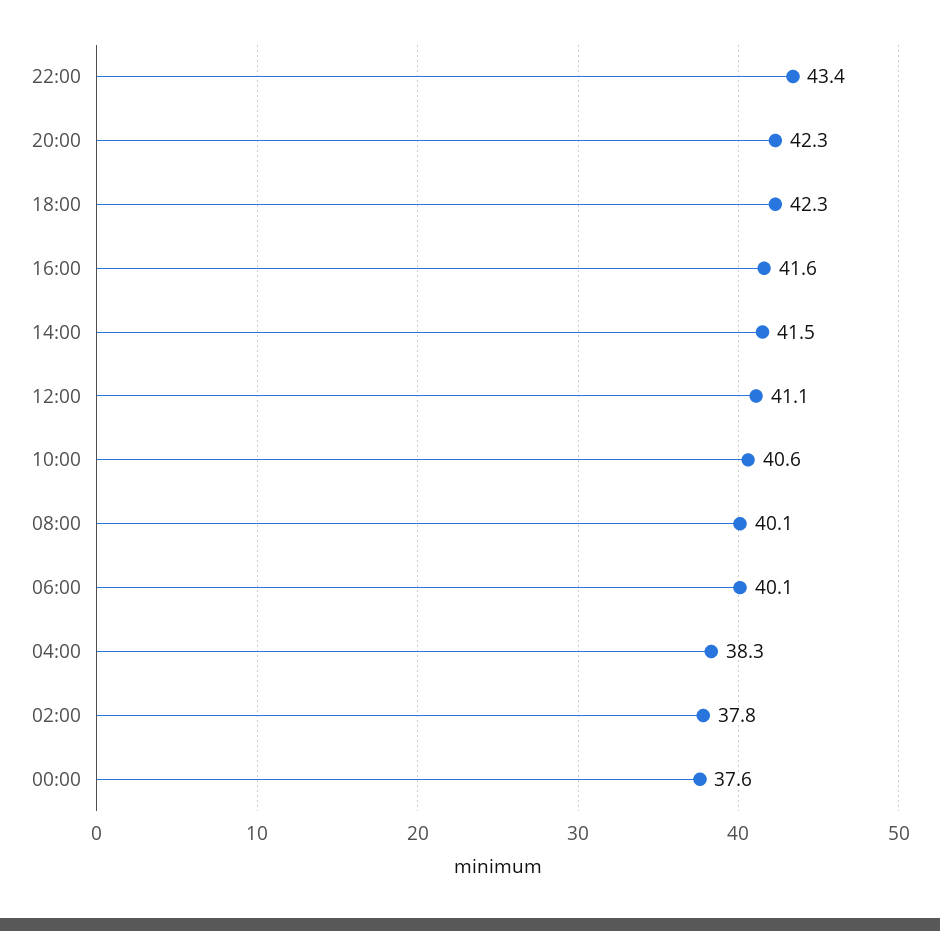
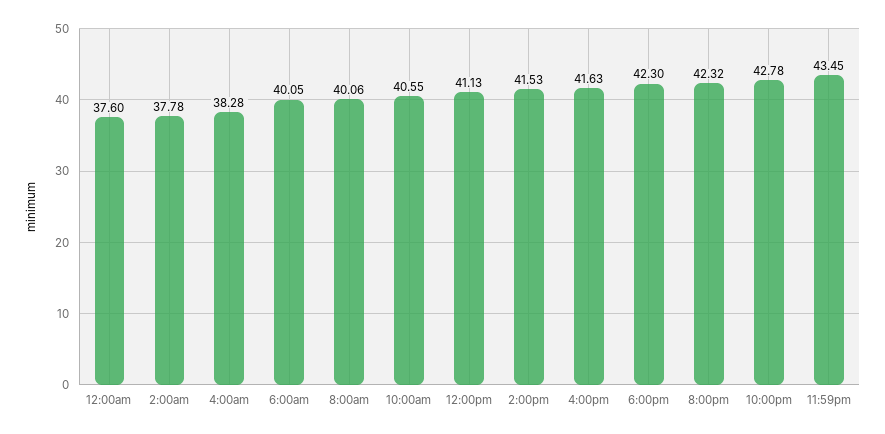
22:00: 43.4 -> 42.78
11:59pm: none -> 43.45

